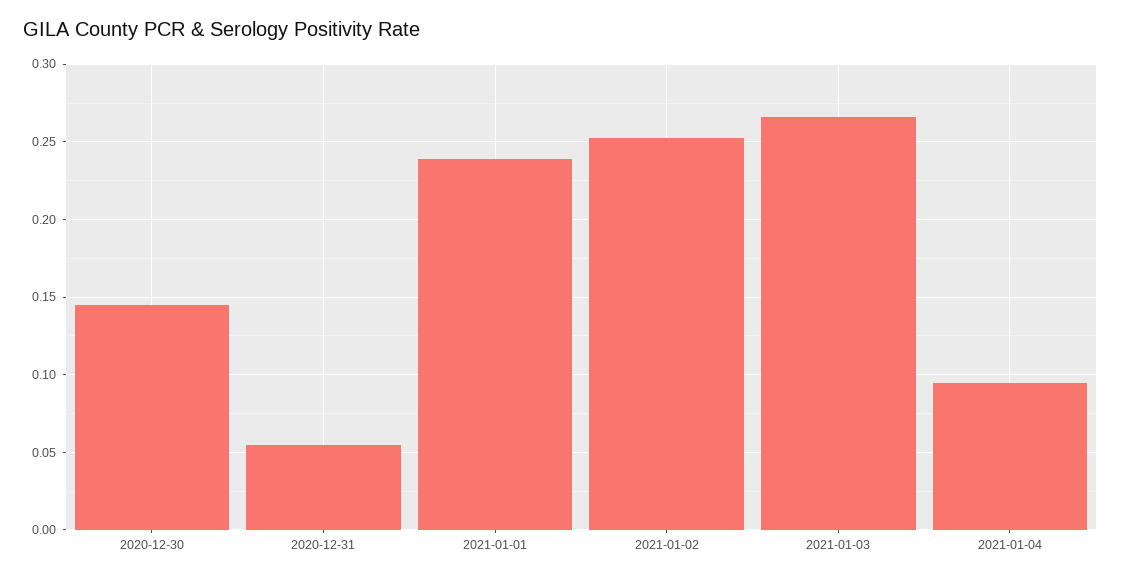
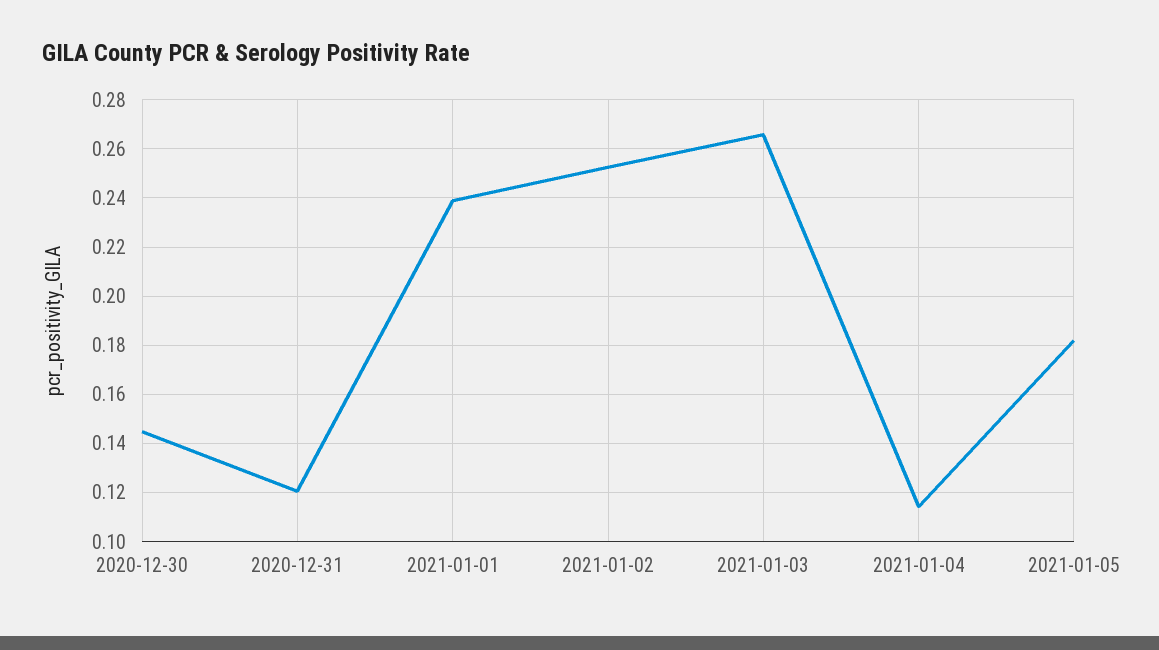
2020-12-31: 0.055 -> 0.12
2021-01-04: 0.095 -> 0.115
2021-01-05: none -> 0.1825

